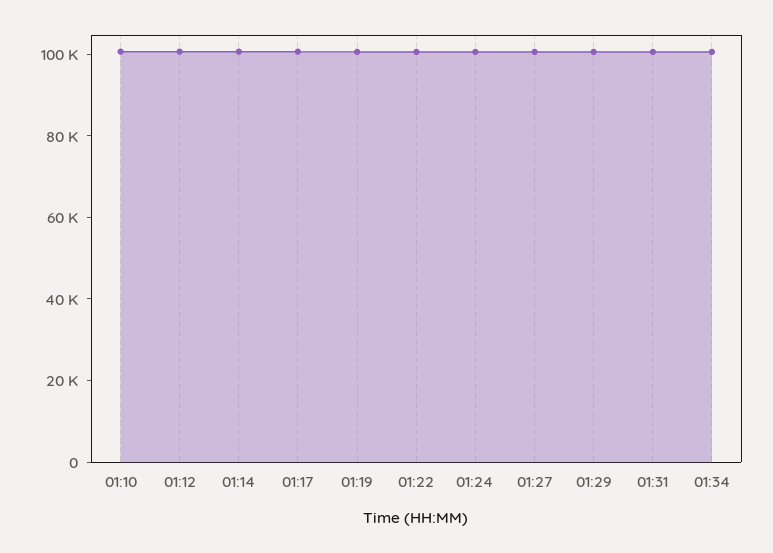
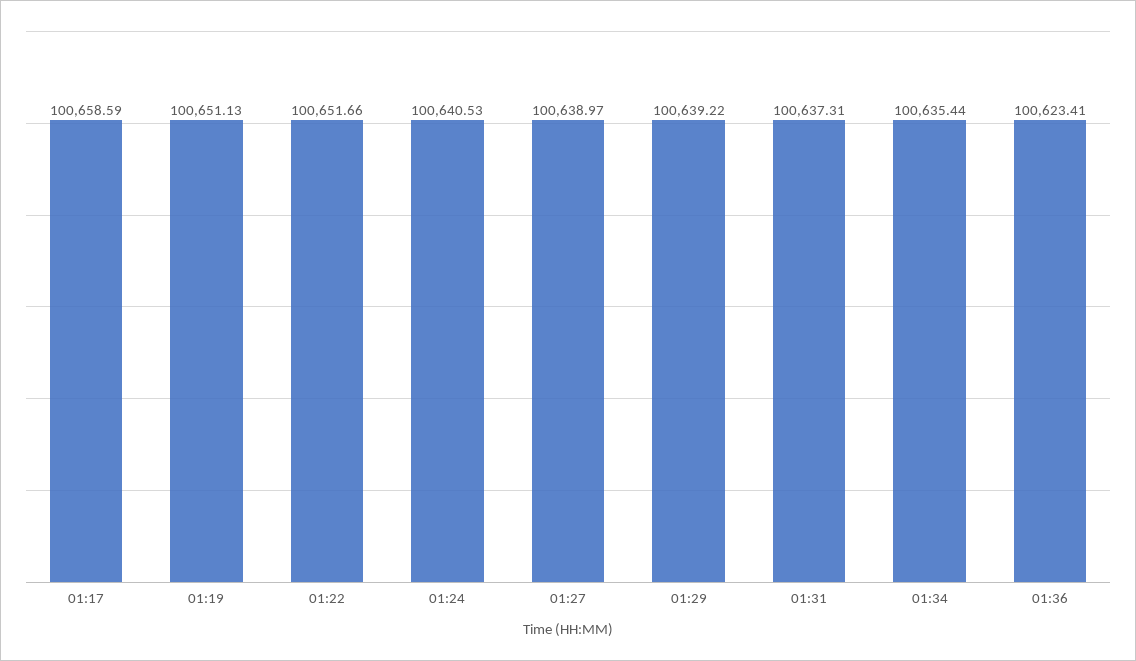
01:10: 100000 -> none
01:12: 100000 -> none
01:14: 100000 -> none
01:36: none -> 100623.41

